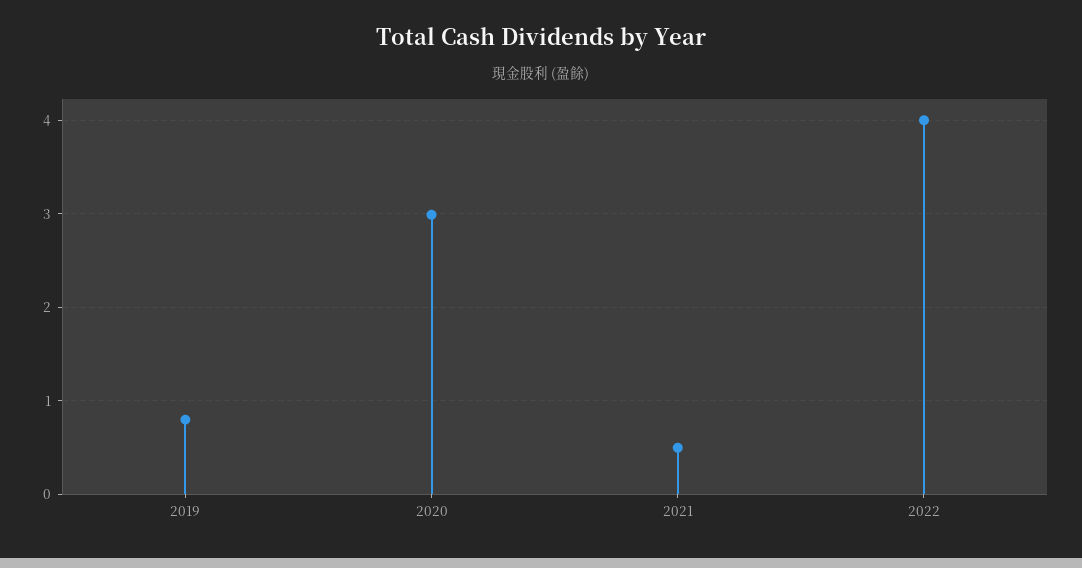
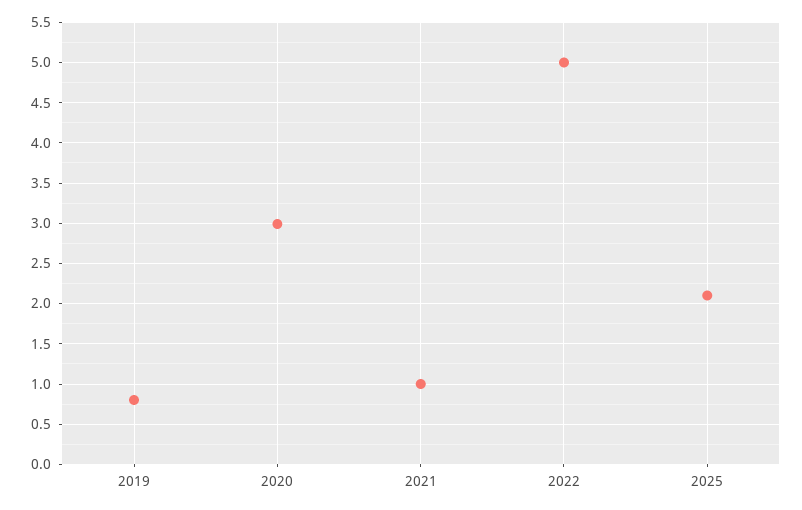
2021: 0.5 -> 1
2022: 4 -> 5
2025: none -> 2.1

